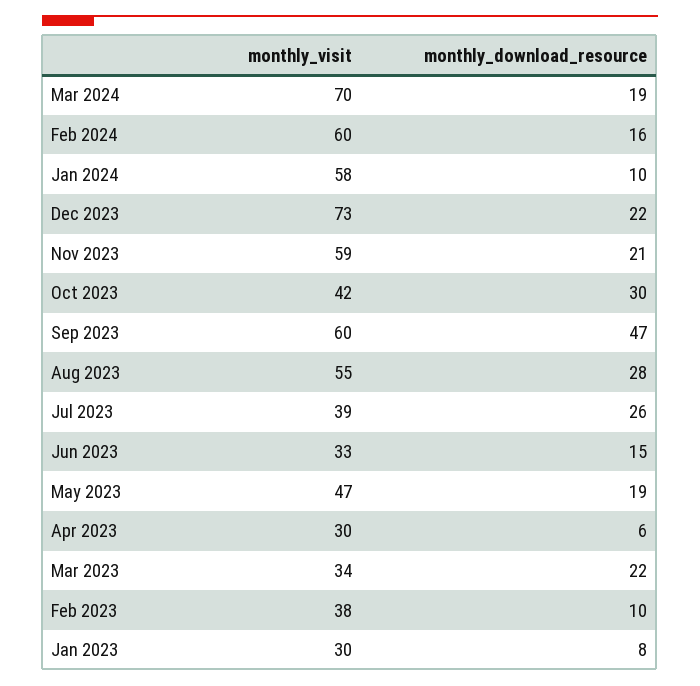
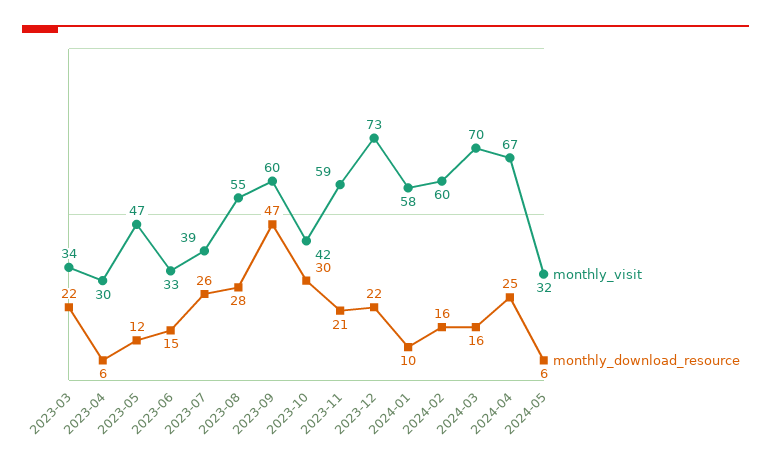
monthly_download_resource, Mar 2024: 19 -> 16
monthly_download_resource, May 2023: 19 -> 12
monthly_visit, Feb 2023: 38 -> none
monthly_download_resource, Feb 2023: 10 -> none
monthly_visit, Jan 2023: 30 -> none
monthly_download_resource, Jan 2023: 8 -> none
monthly_visit, 2024-04: none -> 67
monthly_download_resource, 2024-04: none -> 25
monthly_visit, 2024-05: none -> 32
monthly_download_resource, 2024-05: none -> 6

